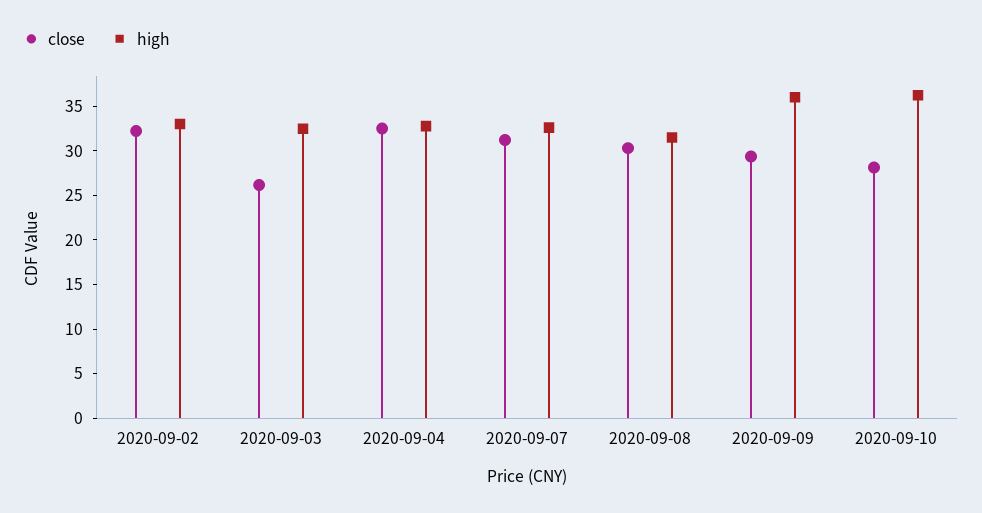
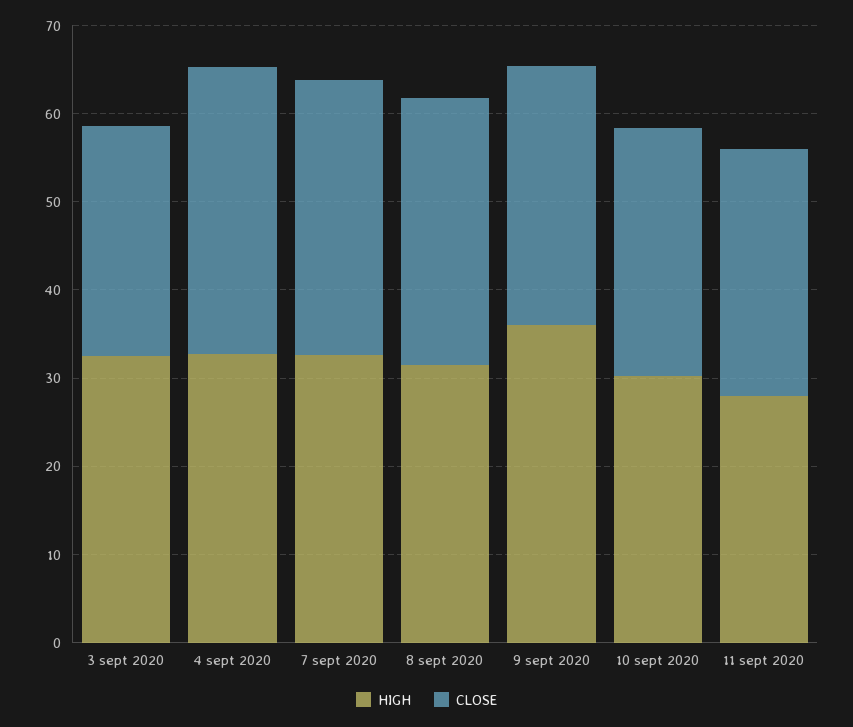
close, 2020-09-02: 32 -> none
high, 2020-09-02: 33 -> none
high, 2020-09-10: 36 -> 30
high, 11 sept 2020: none -> 28
close, 11 sept 2020: none -> 28

